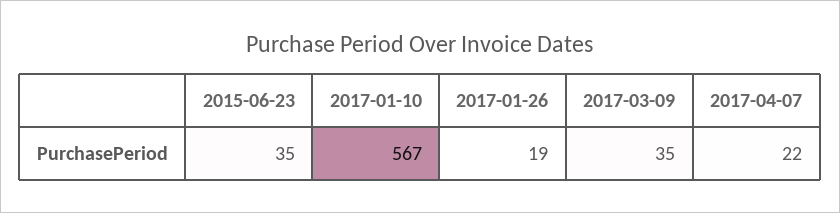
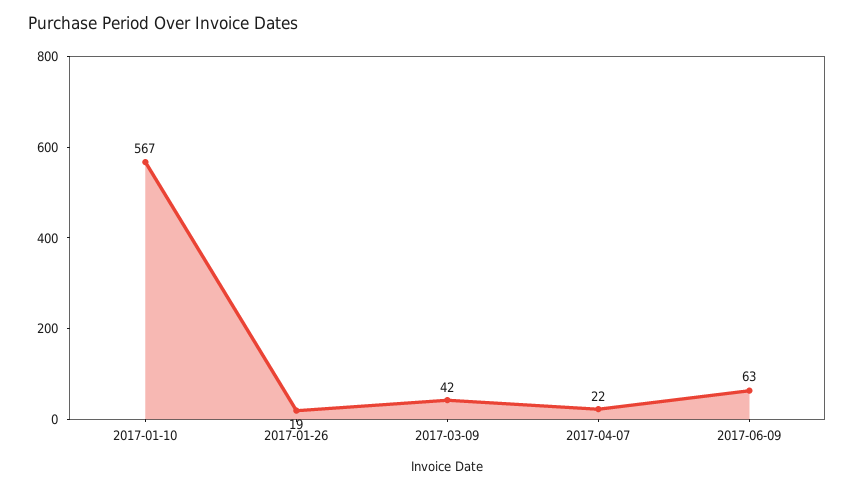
2015-06-23: 35 -> none
2017-03-09: 35 -> 42
2017-06-09: none -> 63

